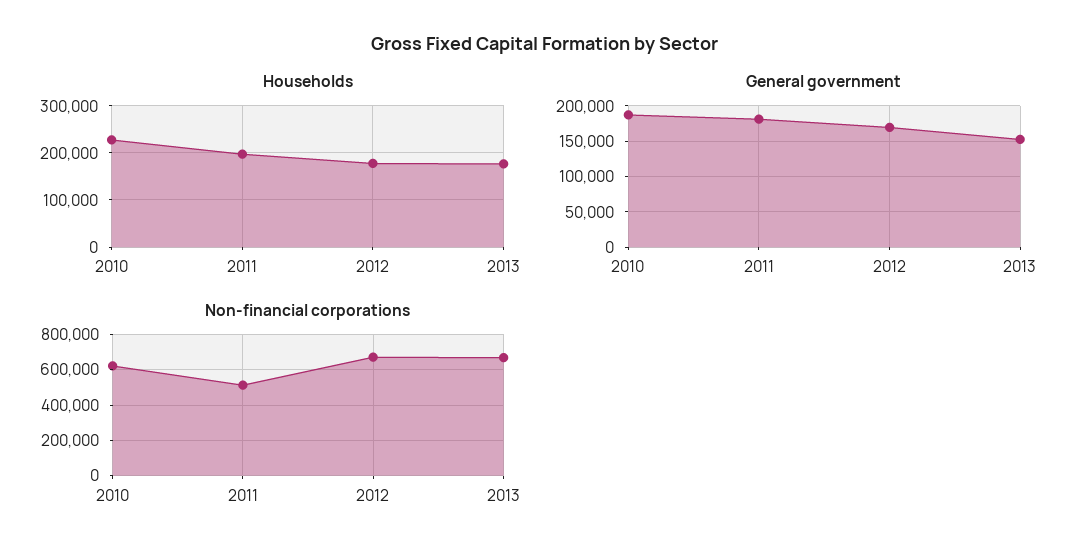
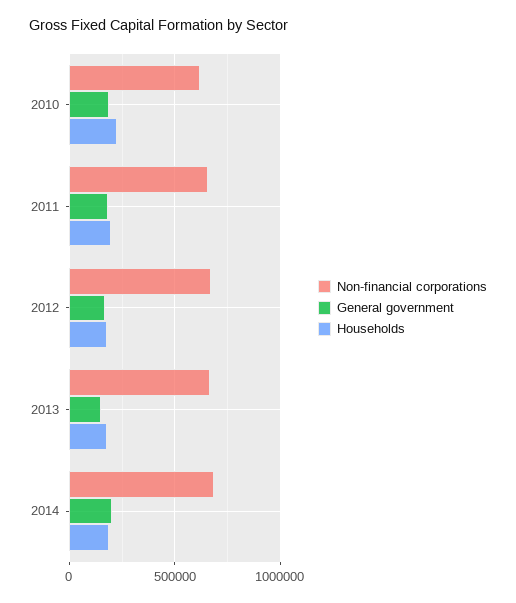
Non-financial corporations, 2011: 500000 -> 650000
Non-financial corporations, 2014: none -> 700000
General government, 2014: none -> 200000
Households, 2014: none -> 200000

